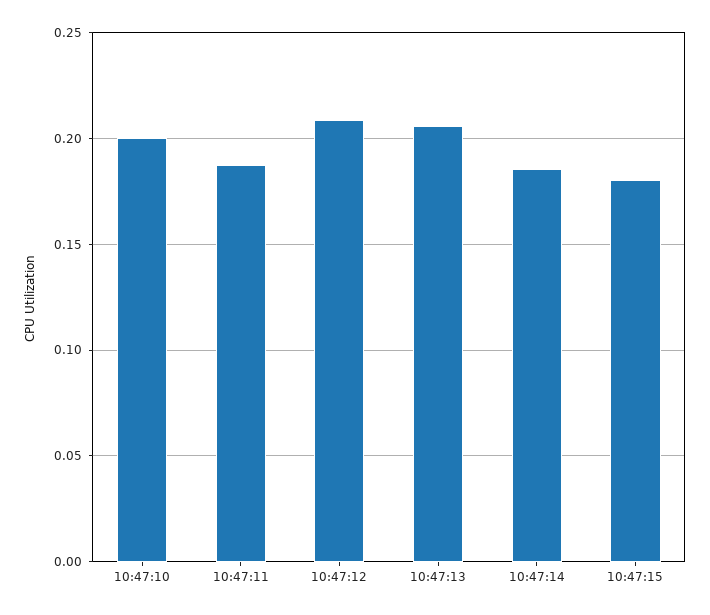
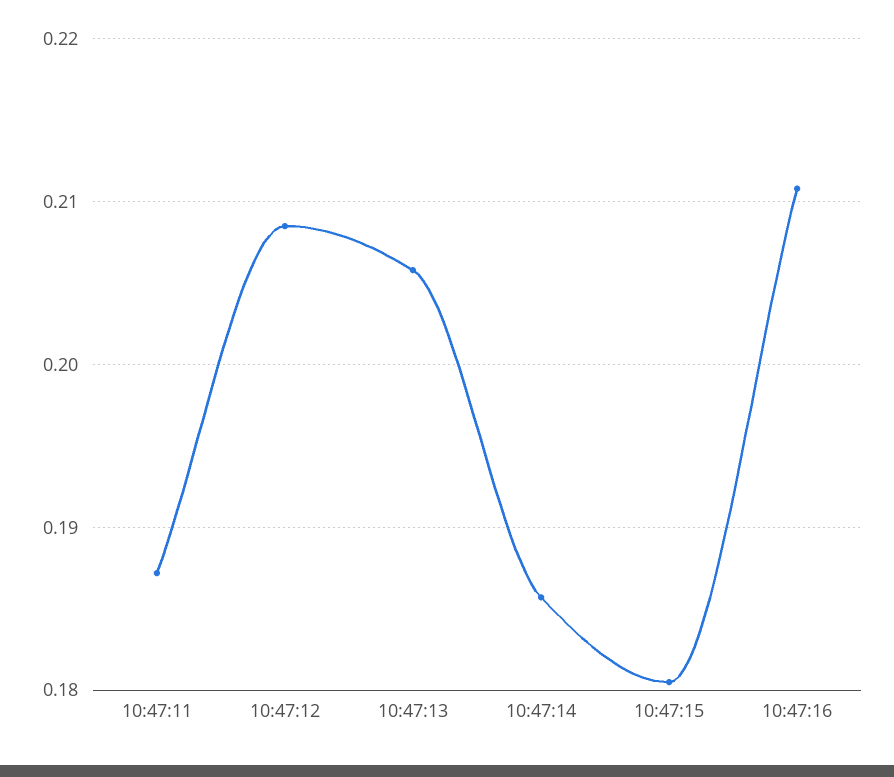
10:47:10: 0.2 -> none
10:47:16: none -> 0.211

